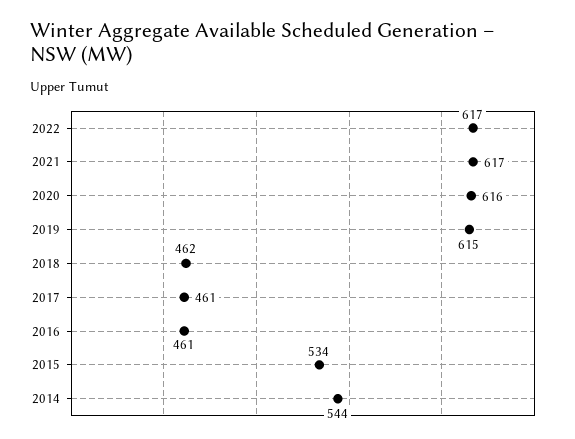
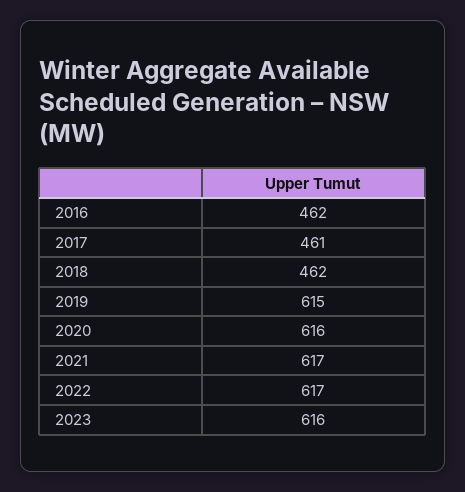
2016: 461 -> 462
2015: 534 -> none
2014: 544 -> none
2023: none -> 616

